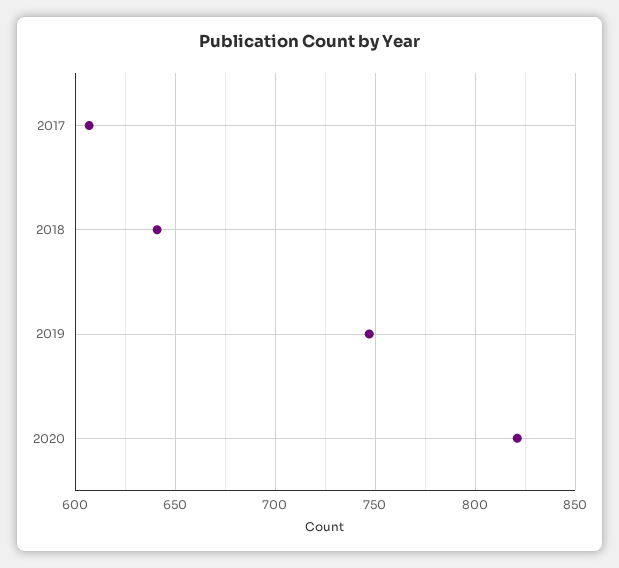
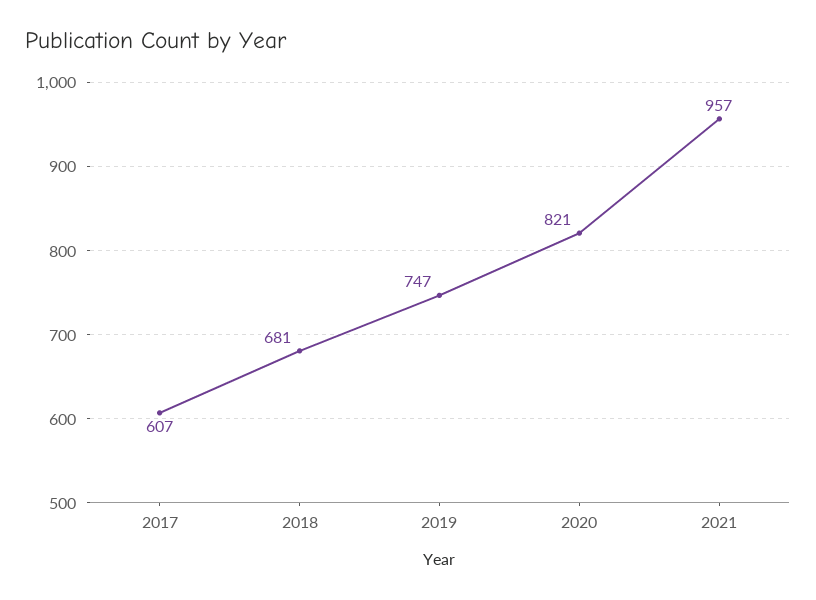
2018: 640 -> 681
2021: none -> 957

